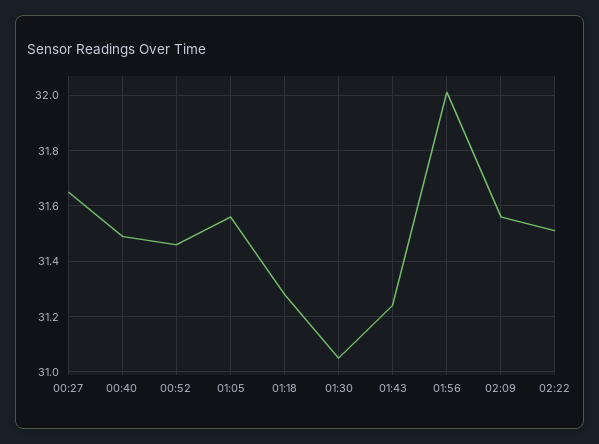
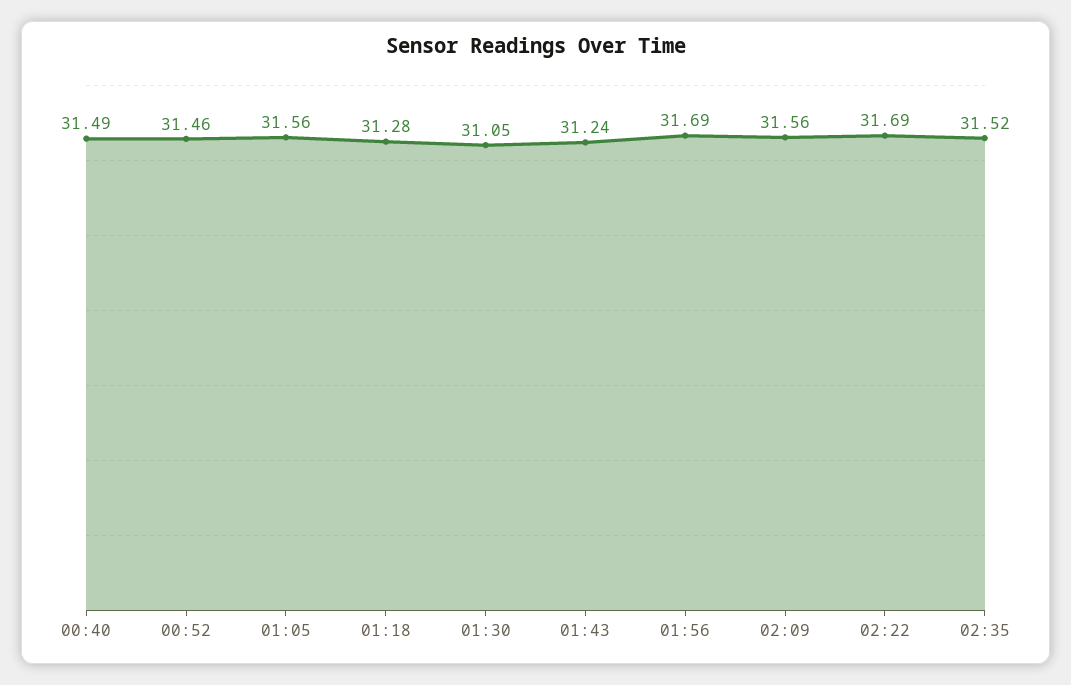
00:27: 31.65 -> none
01:56: 32 -> 31.69
02:22: 31.5 -> 31.69
02:35: none -> 31.52

